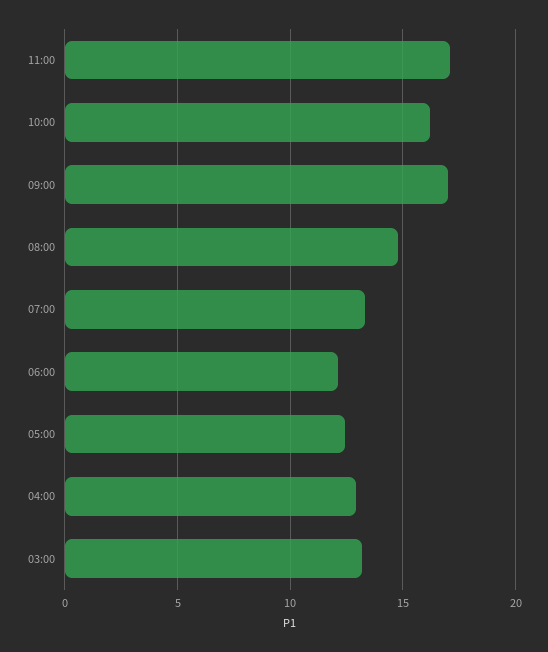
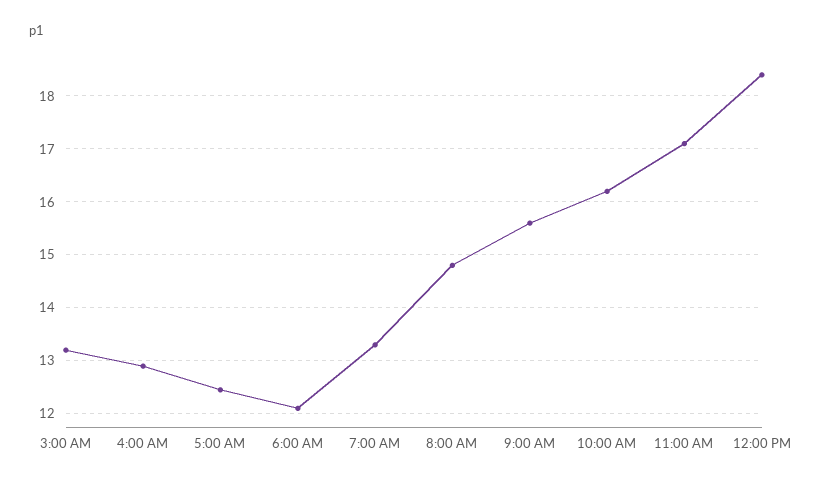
09:00: 17 -> 15.6
12:00 PM: none -> 18.4

